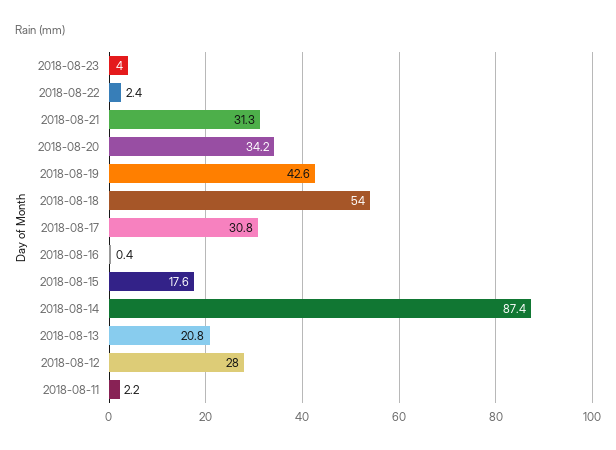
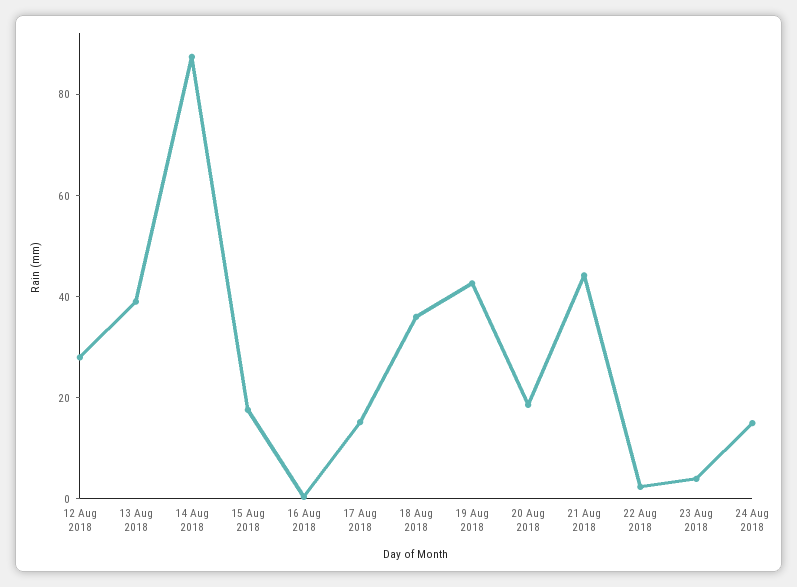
2018-08-21: 31.3 -> 45
2018-08-20: 34.2 -> 20
2018-08-18: 54 -> 35
2018-08-17: 30.8 -> 15
2018-08-13: 20.8 -> 40
2018-08-11: 2.2 -> none
24 Aug 2018: none -> 15

